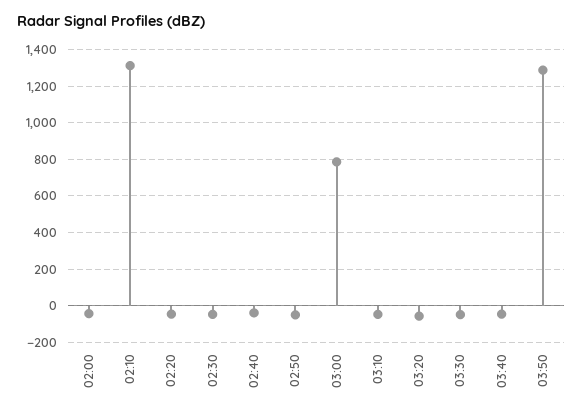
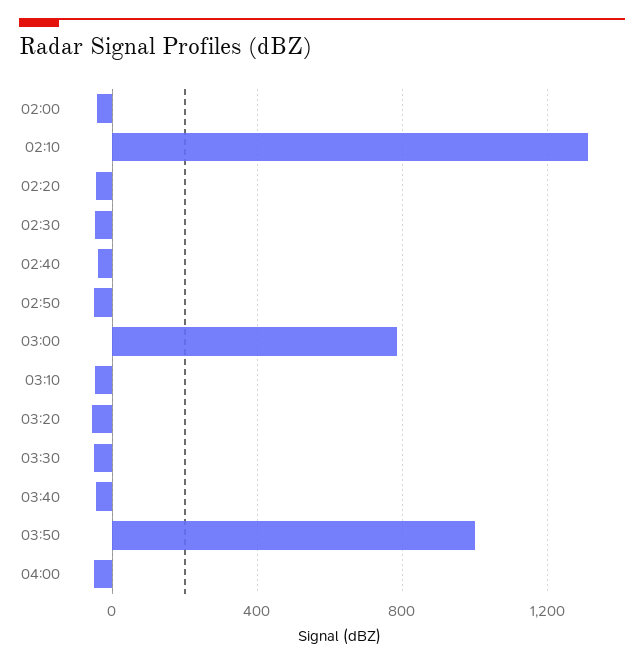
03:50: 1300 -> 1000
04:00: none -> -50

